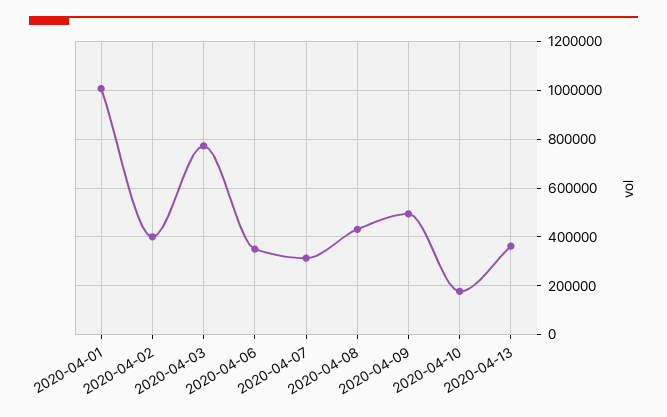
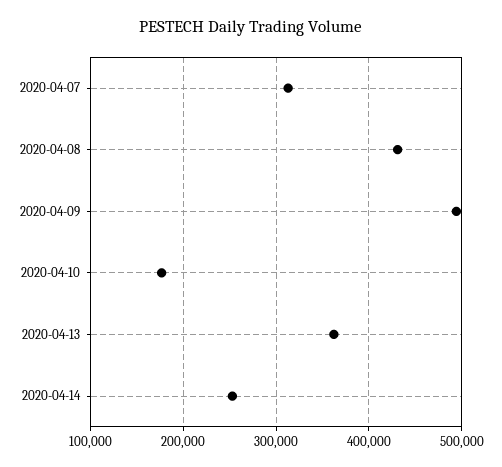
2020-04-01: 1000000 -> none
2020-04-02: 400000 -> none
2020-04-03: 775000 -> none
2020-04-06: 350000 -> none
2020-04-14: none -> 250000

